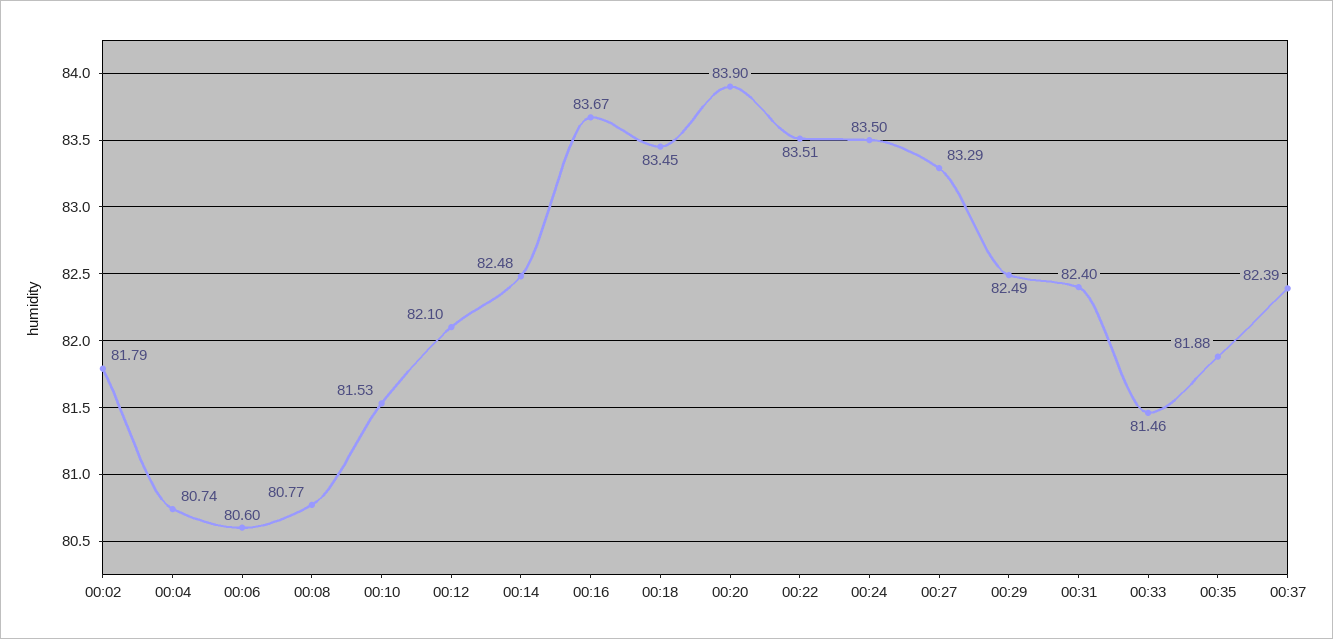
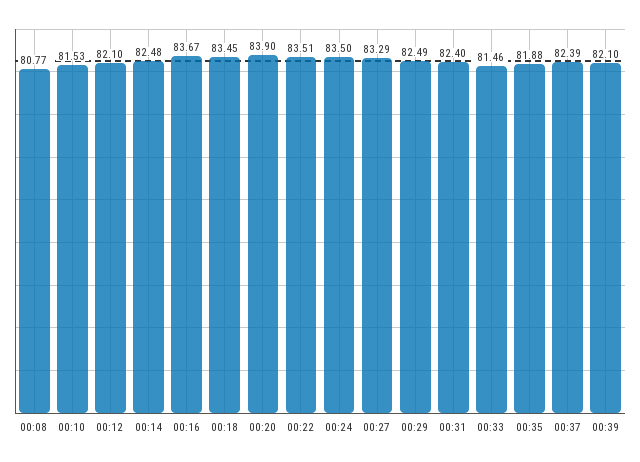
00:02: 81.79 -> none
00:04: 80.74 -> none
00:06: 80.6 -> none
00:39: none -> 82.1

